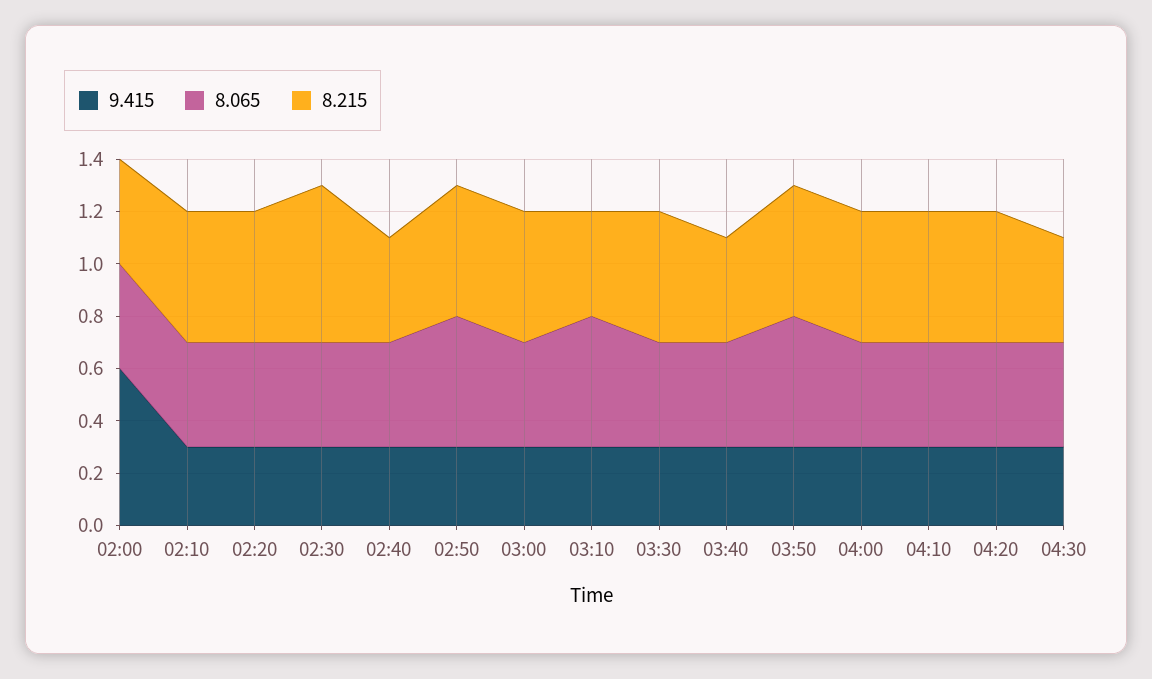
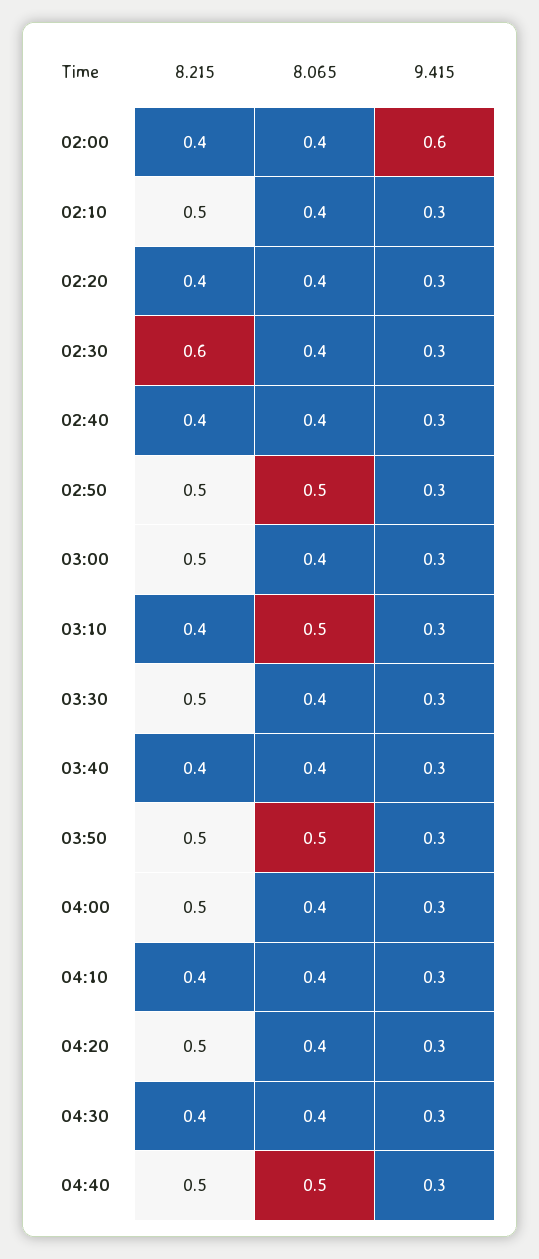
8.215, 02:20: 0.5 -> 0.4
8.215, 04:10: 0.5 -> 0.4
8.215, 04:40: none -> 0.5
8.065, 04:40: none -> 0.5
9.415, 04:40: none -> 0.3

